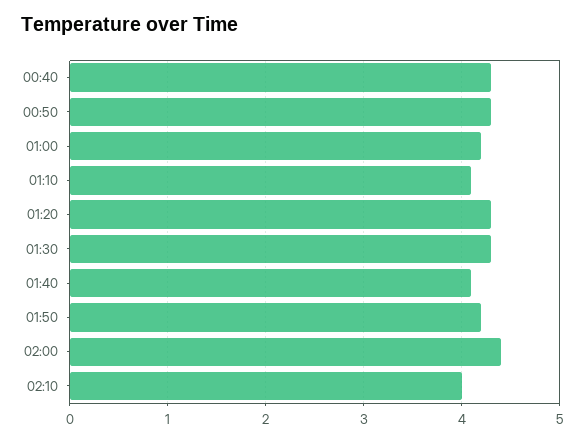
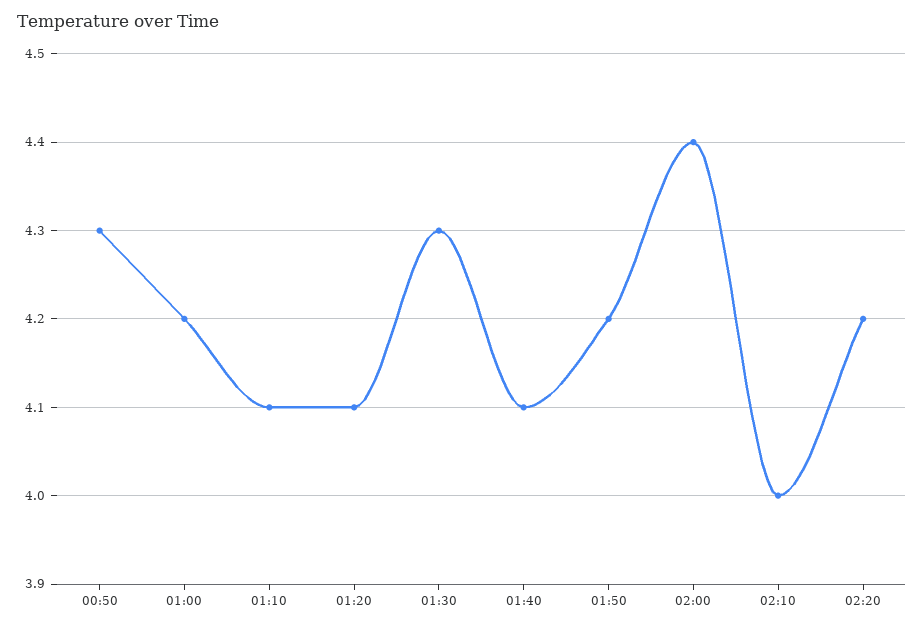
00:40: 4.3 -> none
01:20: 4.3 -> 4.1
02:20: none -> 4.2

